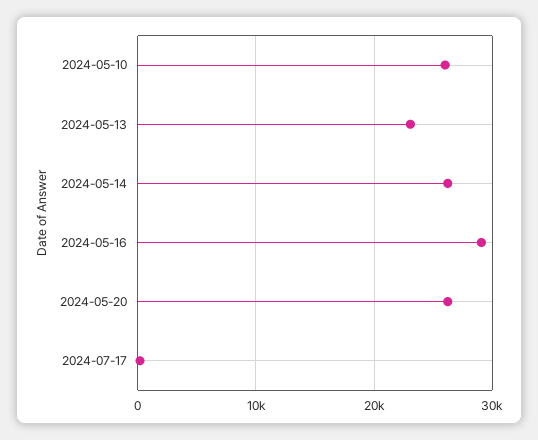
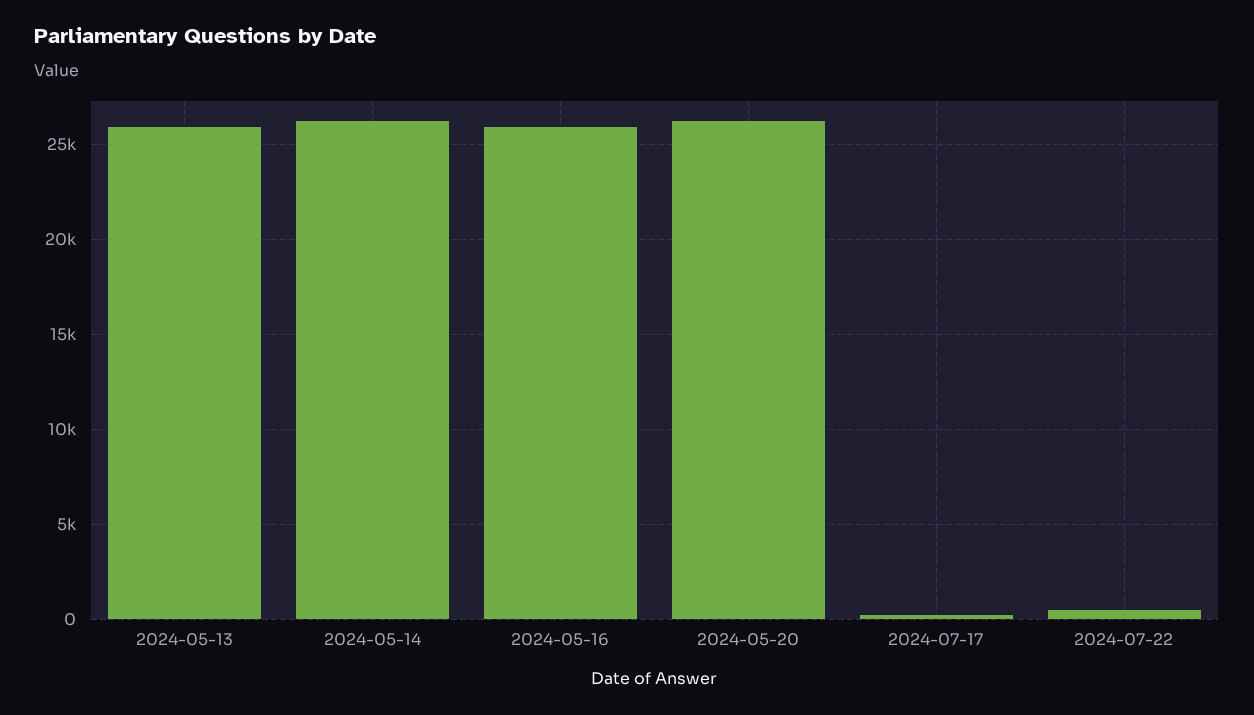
2024-05-10: 26000 -> none
2024-05-13: 23000 -> 26000
2024-05-16: 29000 -> 26000
2024-07-22: none -> 500

